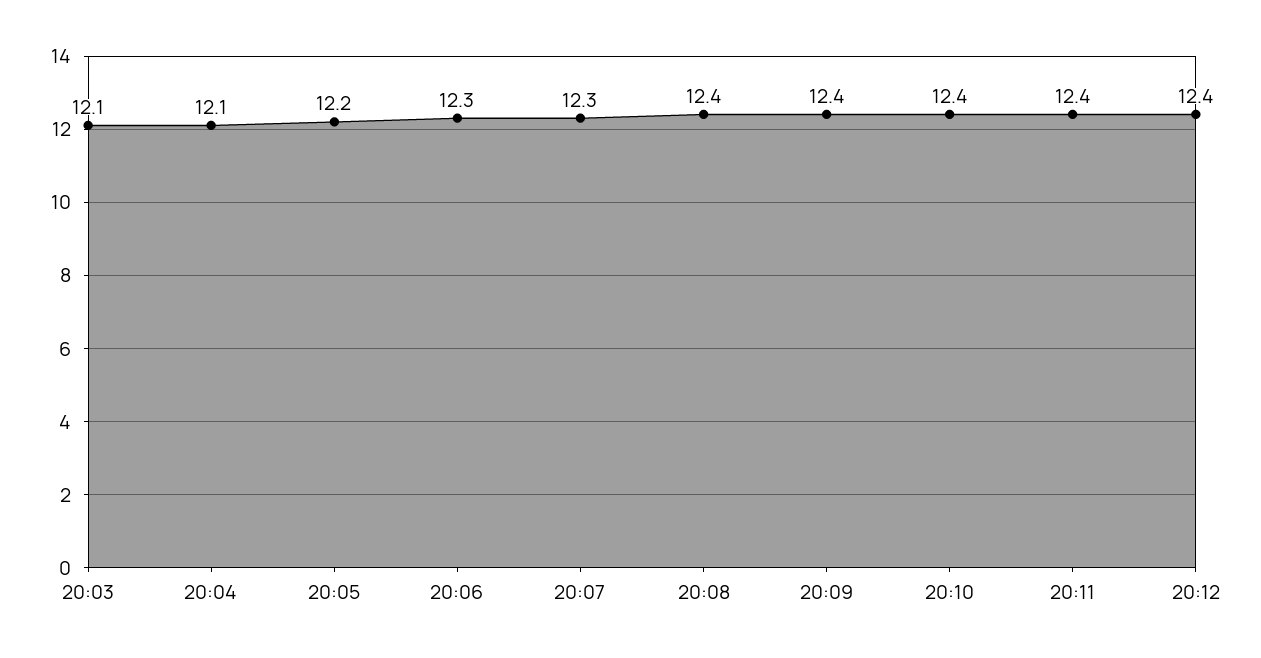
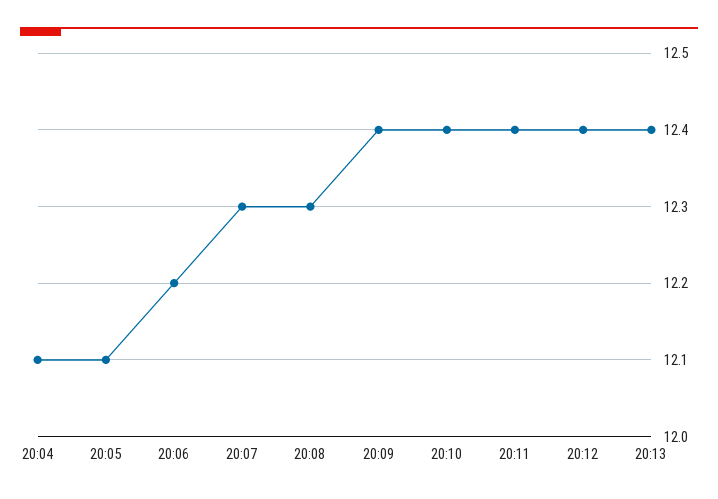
20:03: 12.1 -> none
20:05: 12.2 -> 12.1
20:06: 12.3 -> 12.2
20:08: 12.4 -> 12.3
20:13: none -> 12.4

